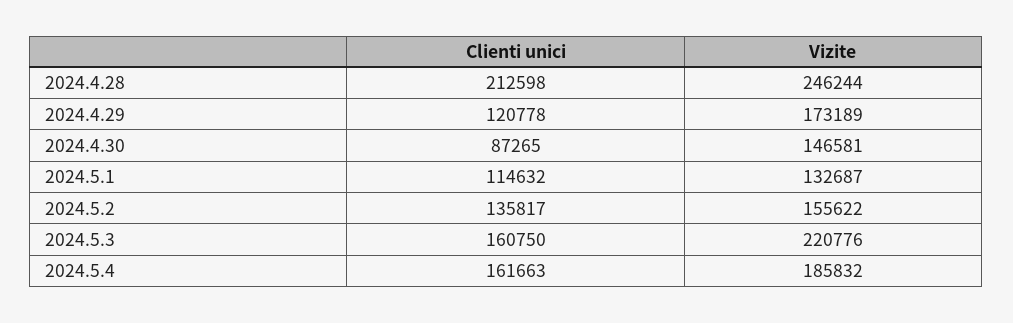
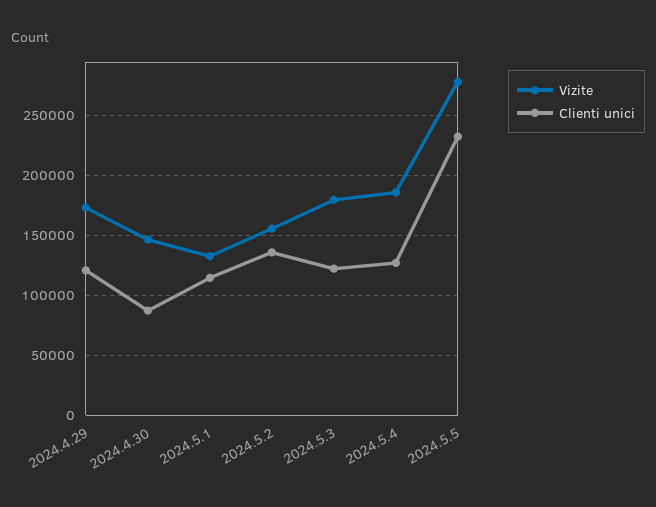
Clienti unici, 2024.4.28: 212598 -> none
Vizite, 2024.4.28: 246244 -> none
Clienti unici, 2024.5.3: 160750 -> 120000
Vizite, 2024.5.3: 220776 -> 180000
Clienti unici, 2024.5.4: 161663 -> 130000
Vizite, 2024.5.5: none -> 280000
Clienti unici, 2024.5.5: none -> 230000

